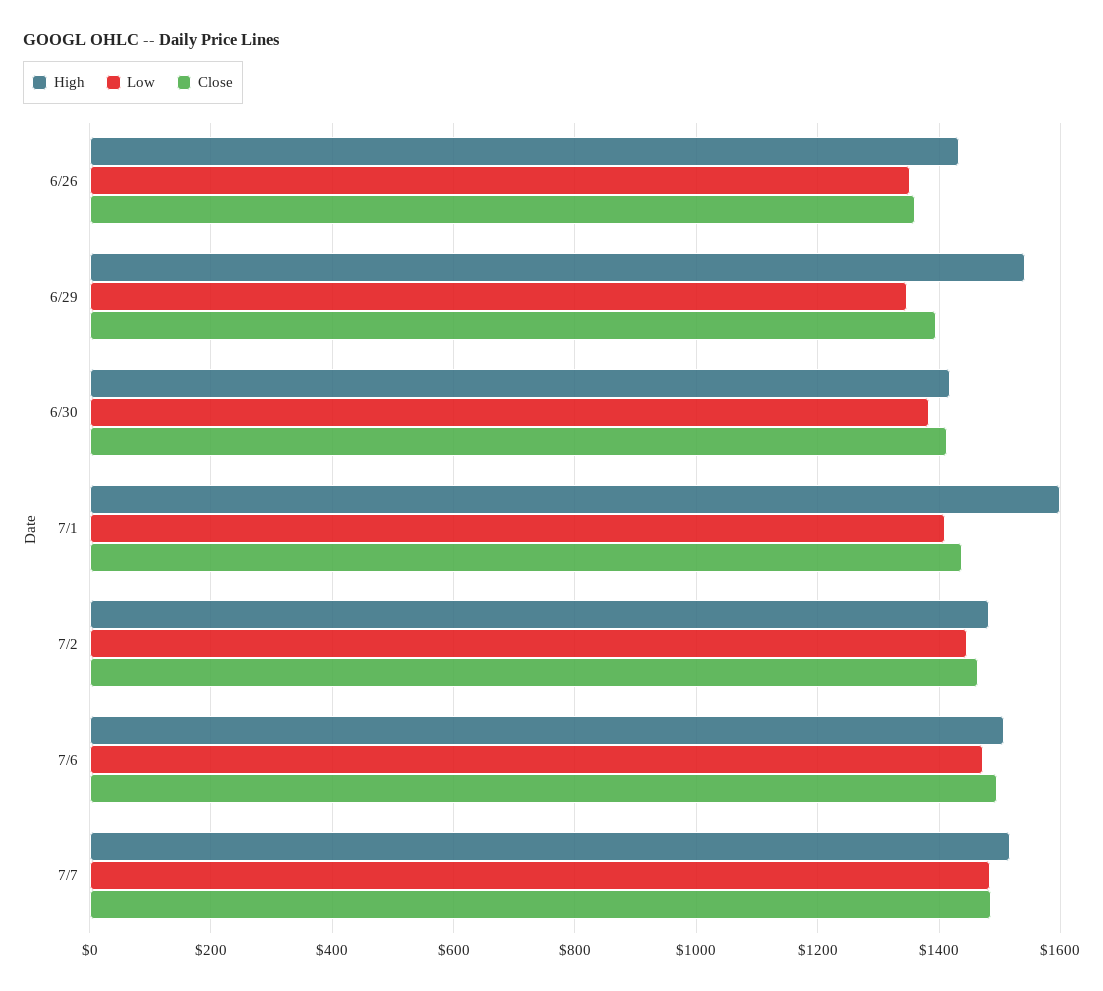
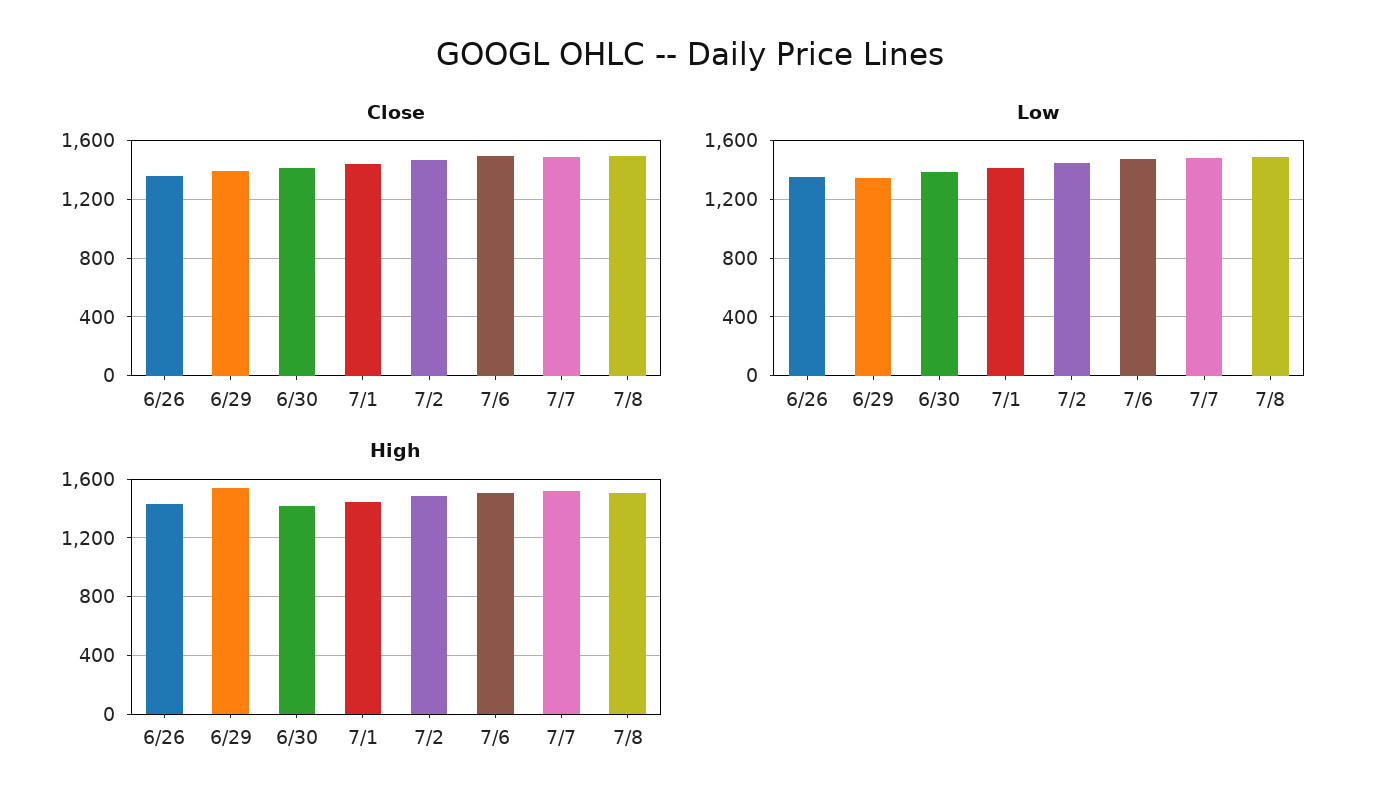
High, 7/1: 1600 -> 1450
Close, 7/8: none -> 1500
Low, 7/8: none -> 1500
High, 7/8: none -> 1500

